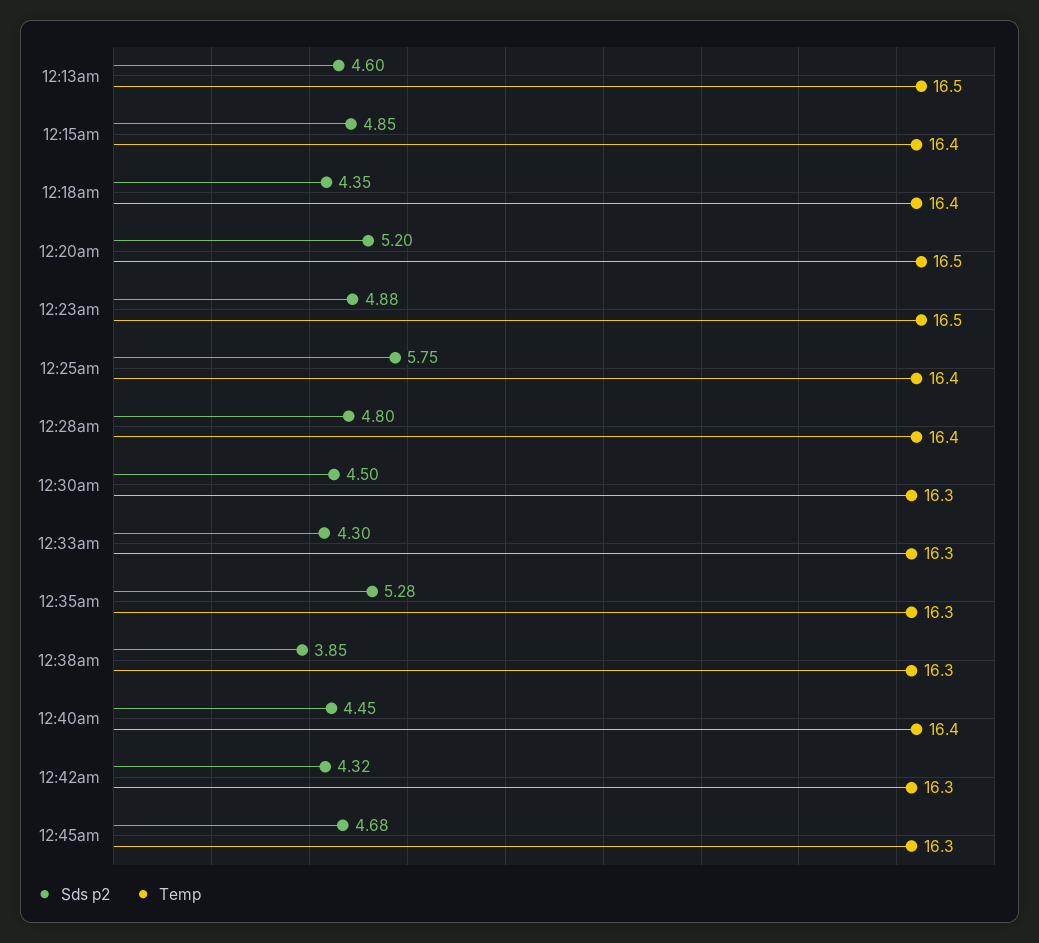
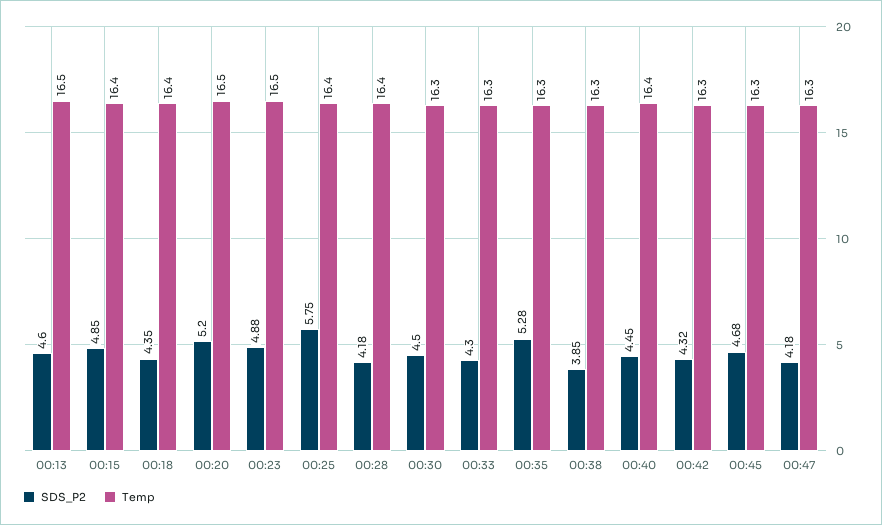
Sds p2, 12:28am: 4.8 -> 4.18
Sds p2, 00:47: none -> 4.18
Temp, 00:47: none -> 16.3

